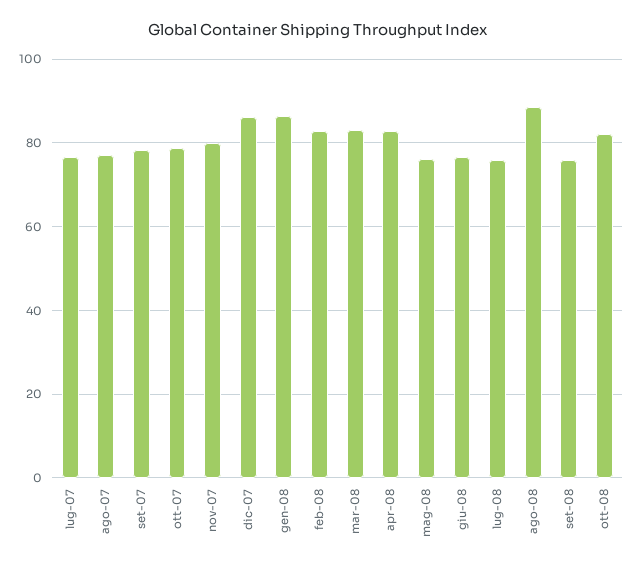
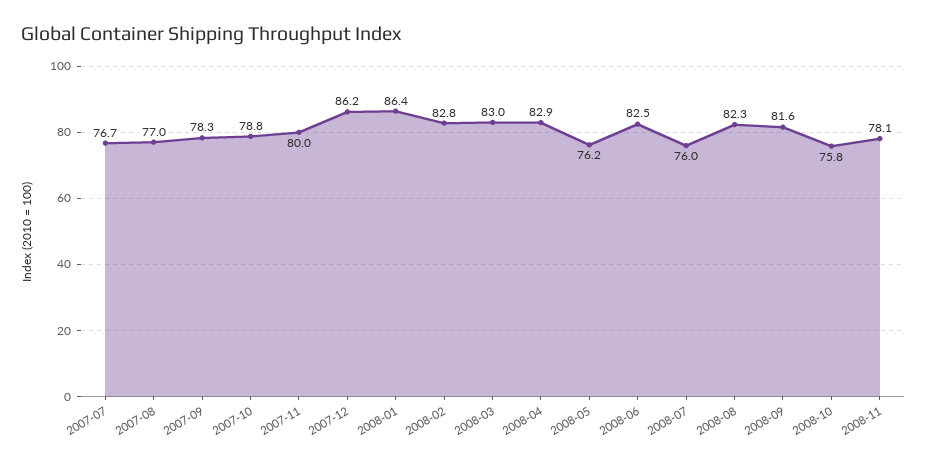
giu-08: 76 -> 82.5
ago-08: 88 -> 82.3
set-08: 76 -> 81.6
ott-08: 82 -> 75.8
2008-11: none -> 78.1

